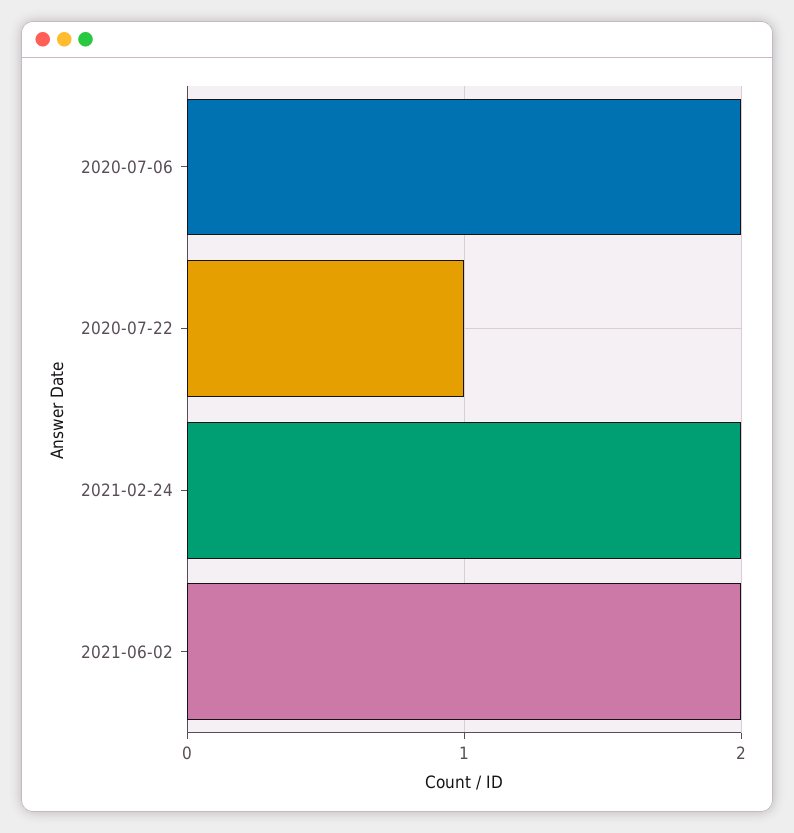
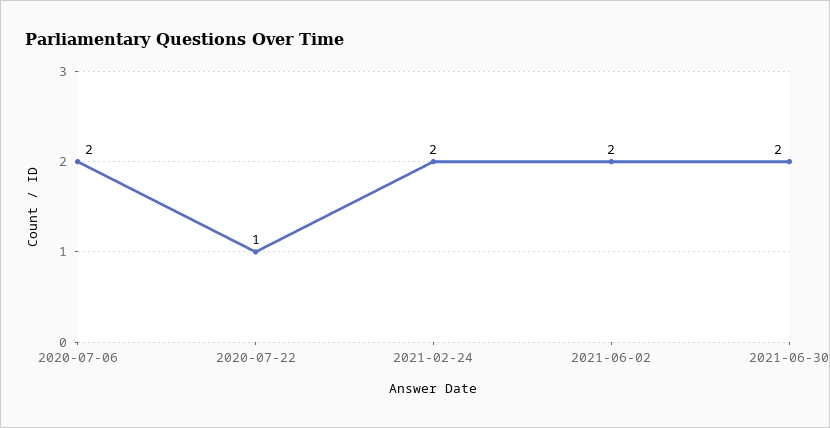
2021-06-30: none -> 2

